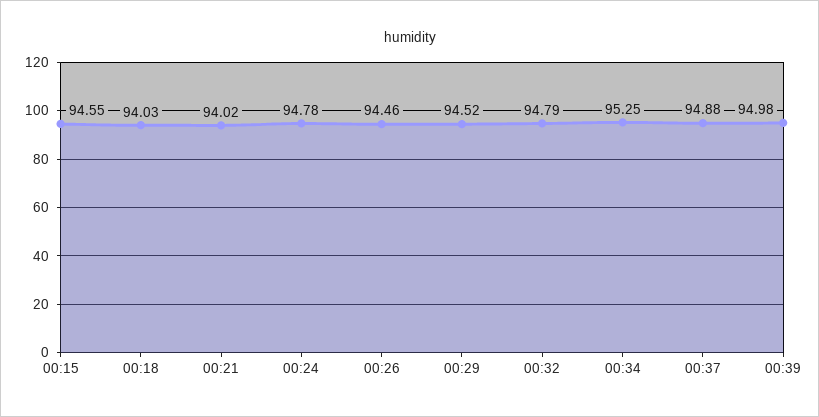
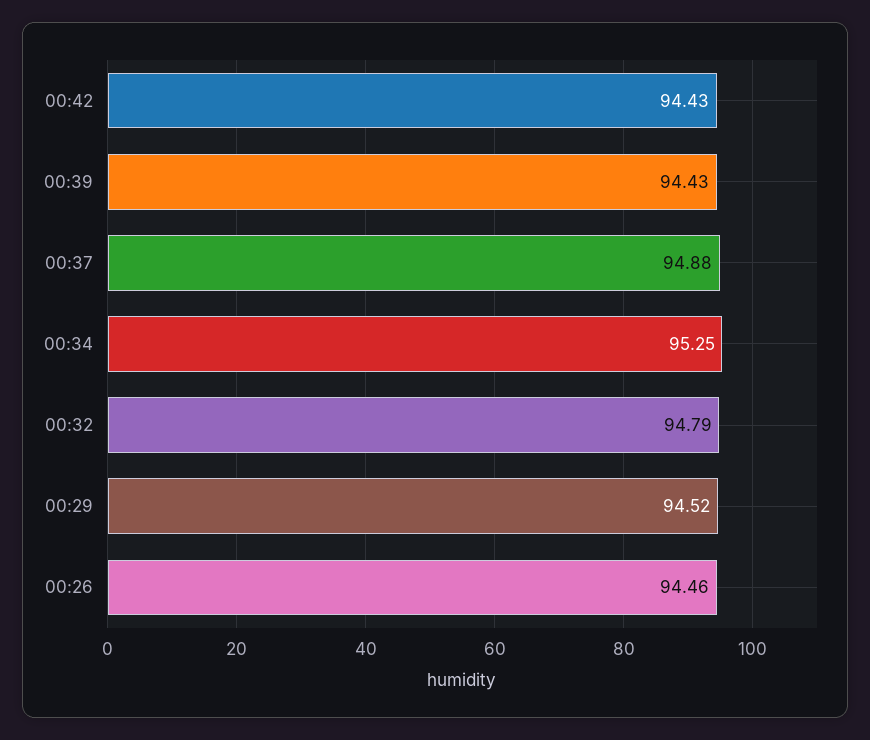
00:15: 94.55 -> none
00:18: 94.03 -> none
00:21: 94.02 -> none
00:24: 94.78 -> none
00:39: 94.98 -> 94.43
00:42: none -> 94.43

